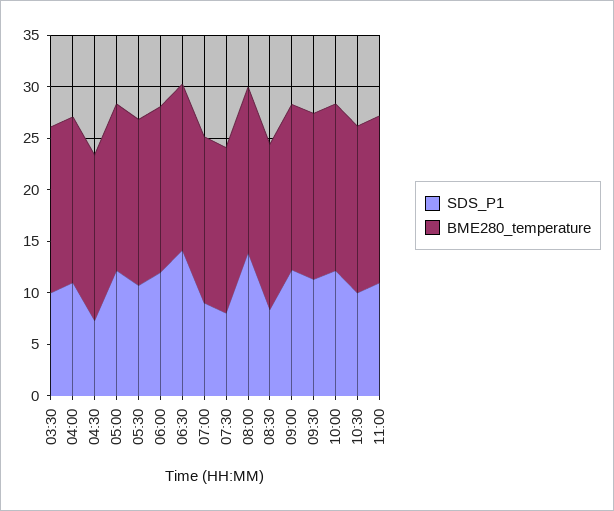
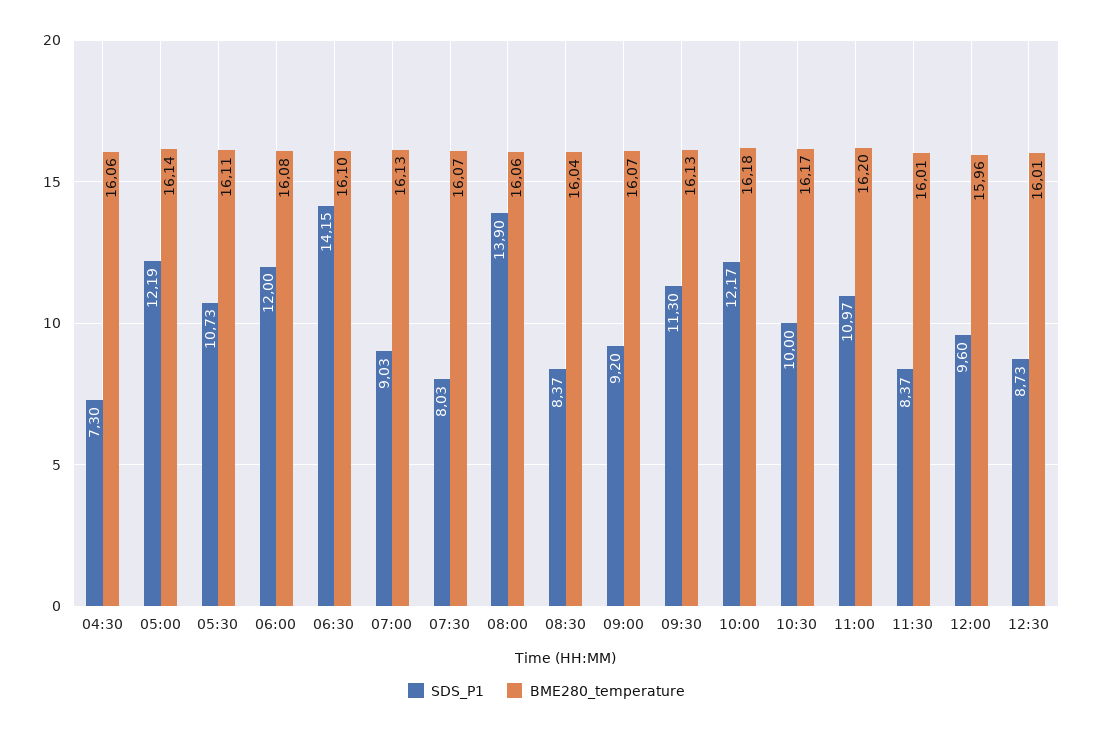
SDS_P1, 03:30: 10 -> none
BME280_temperature, 03:30: 16 -> none
SDS_P1, 04:00: 11 -> none
BME280_temperature, 04:00: 16 -> none
SDS_P1, 09:00: 12 -> 9.2
SDS_P1, 11:30: none -> 8.37
BME280_temperature, 11:30: none -> 16.01
SDS_P1, 12:00: none -> 9.6
BME280_temperature, 12:00: none -> 15.96
SDS_P1, 12:30: none -> 8.73
BME280_temperature, 12:30: none -> 16.01

